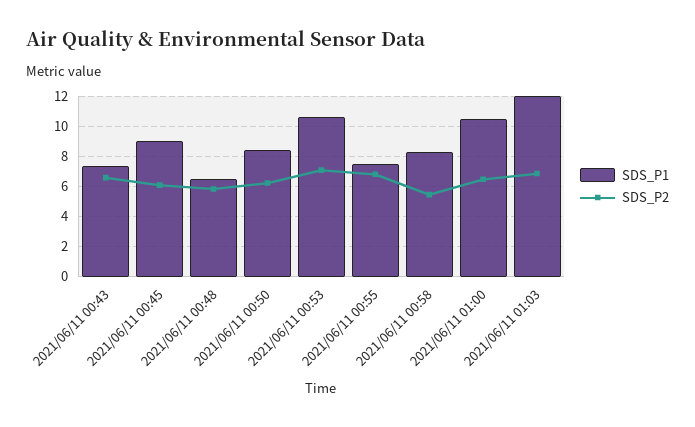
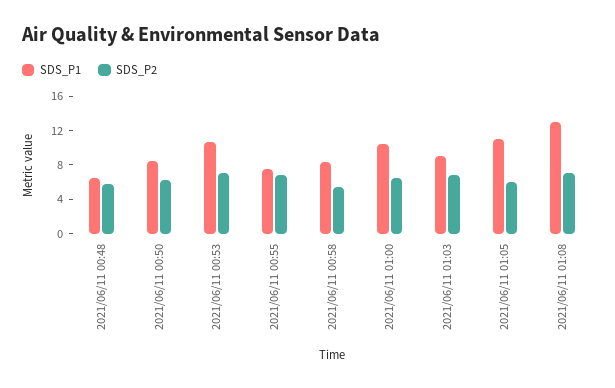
SDS_P1, 2021/06/11 00:43: 7.5 -> none
SDS_P2, 2021/06/11 00:43: 6.5 -> none
SDS_P1, 2021/06/11 00:45: 9 -> none
SDS_P2, 2021/06/11 00:45: 6 -> none
SDS_P1, 2021/06/11 01:03: 12 -> 9
SDS_P1, 2021/06/11 01:05: none -> 11
SDS_P2, 2021/06/11 01:05: none -> 6
SDS_P1, 2021/06/11 01:08: none -> 13
SDS_P2, 2021/06/11 01:08: none -> 7

